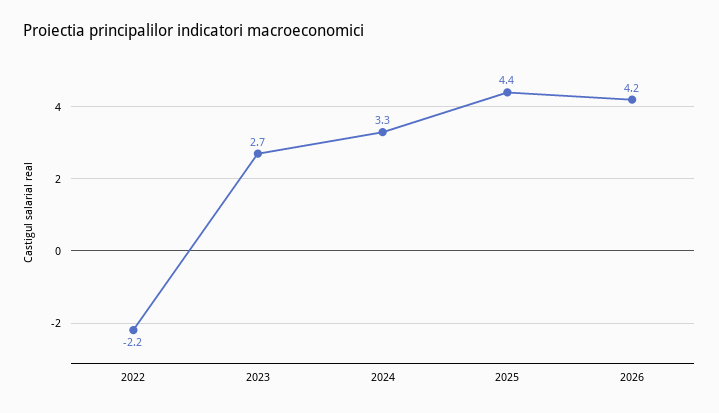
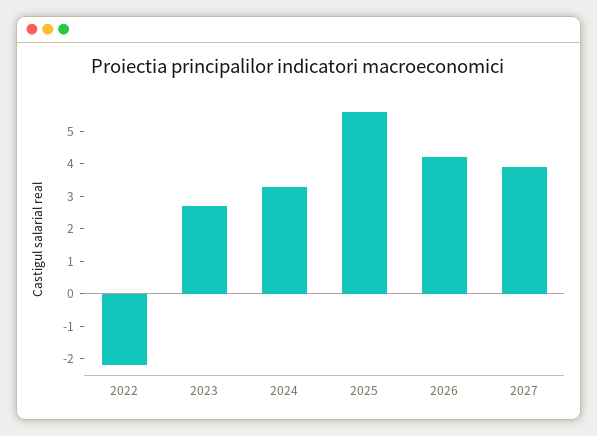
2025: 4.4 -> 5.5
2027: none -> 4

